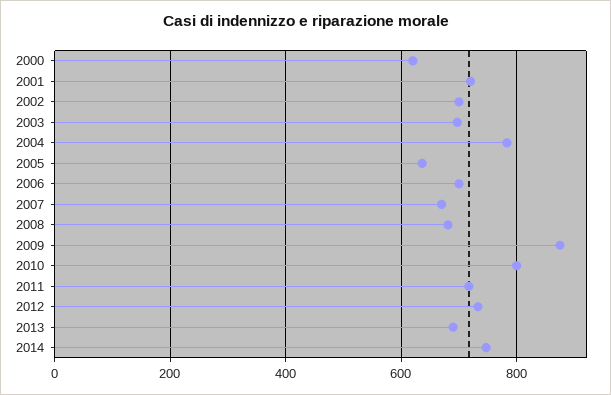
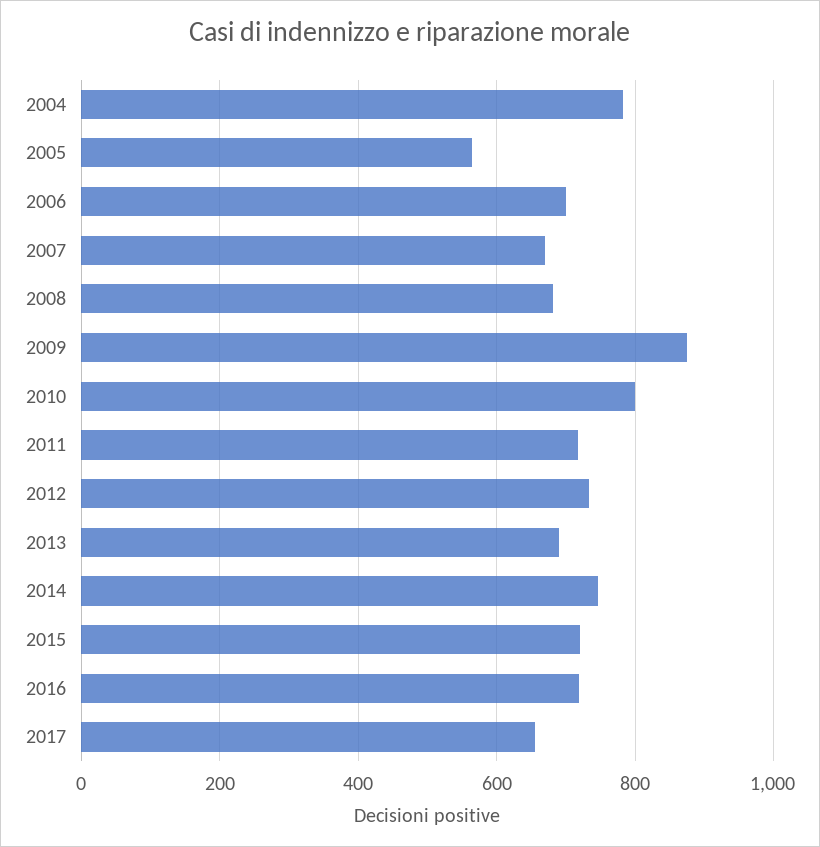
2000: 620 -> none
2001: 720 -> none
2002: 700 -> none
2003: 700 -> none
2005: 640 -> 560
2015: none -> 720
2016: none -> 720
2017: none -> 660

